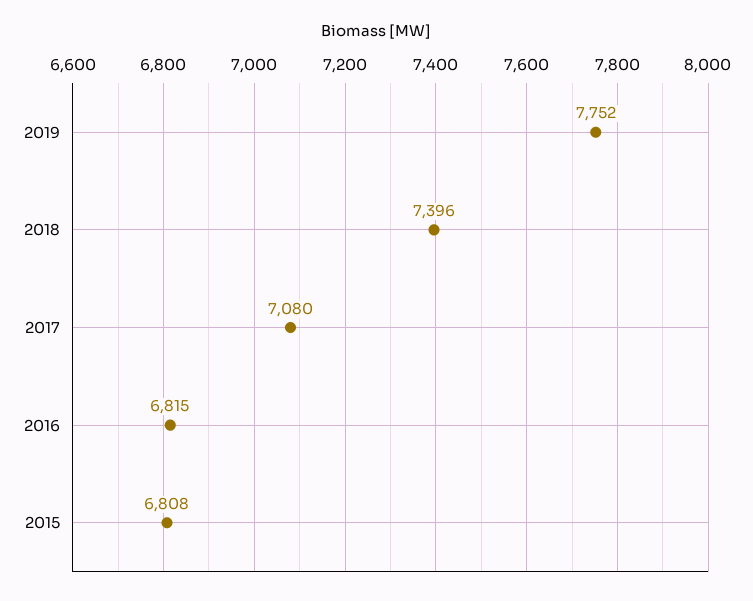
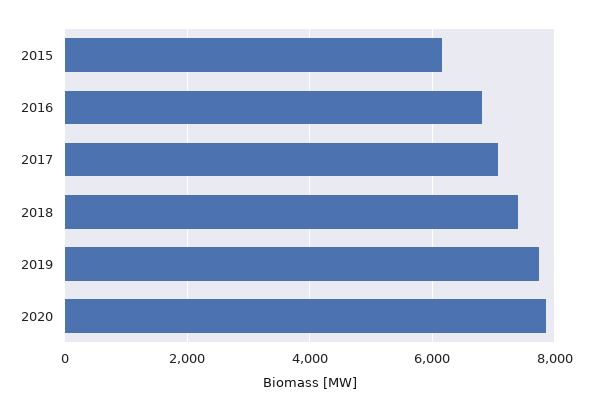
2015: 6808 -> 6200
2020: none -> 7800

